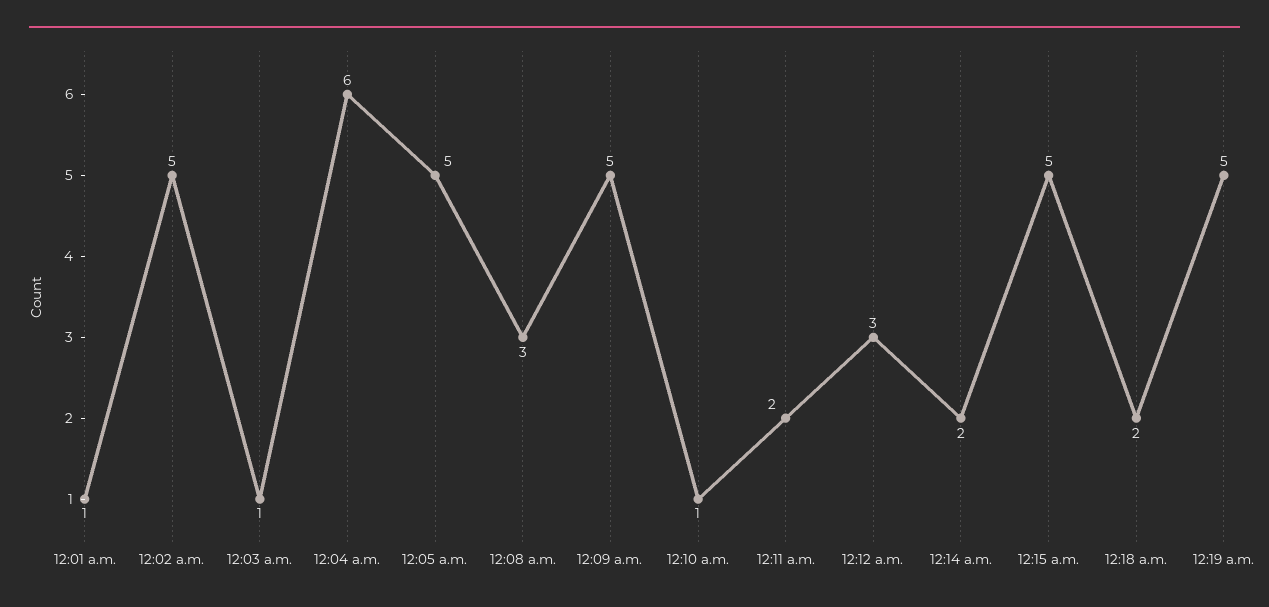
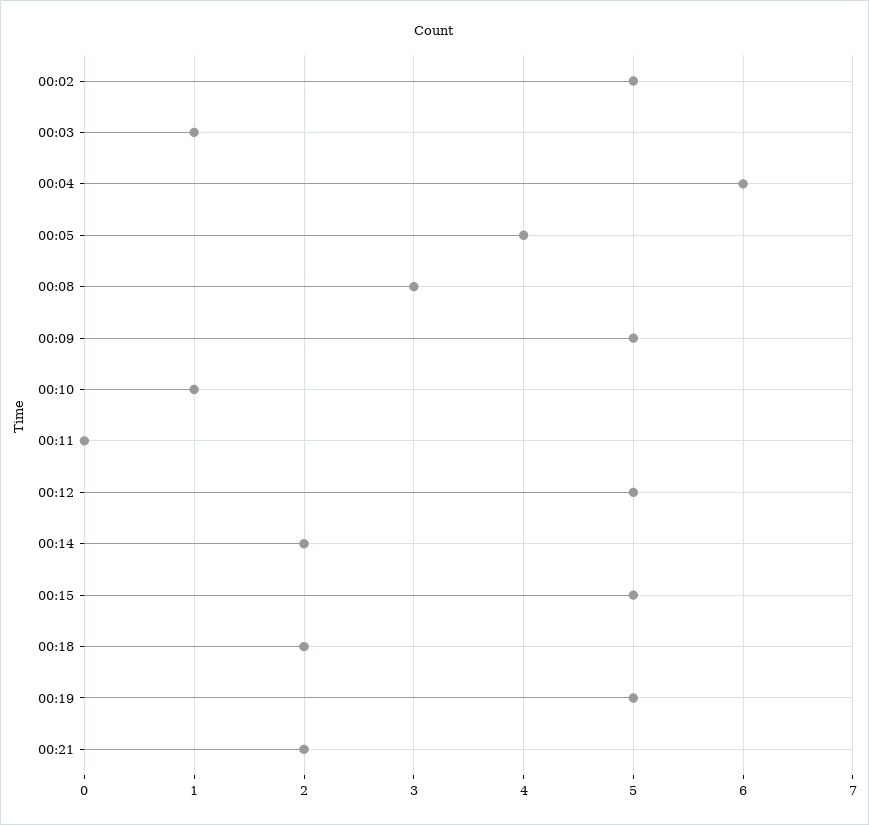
12:01 a.m.: 1 -> none
12:05 a.m.: 5 -> 4
12:11 a.m.: 2 -> 0
12:12 a.m.: 3 -> 5
00:21: none -> 2

